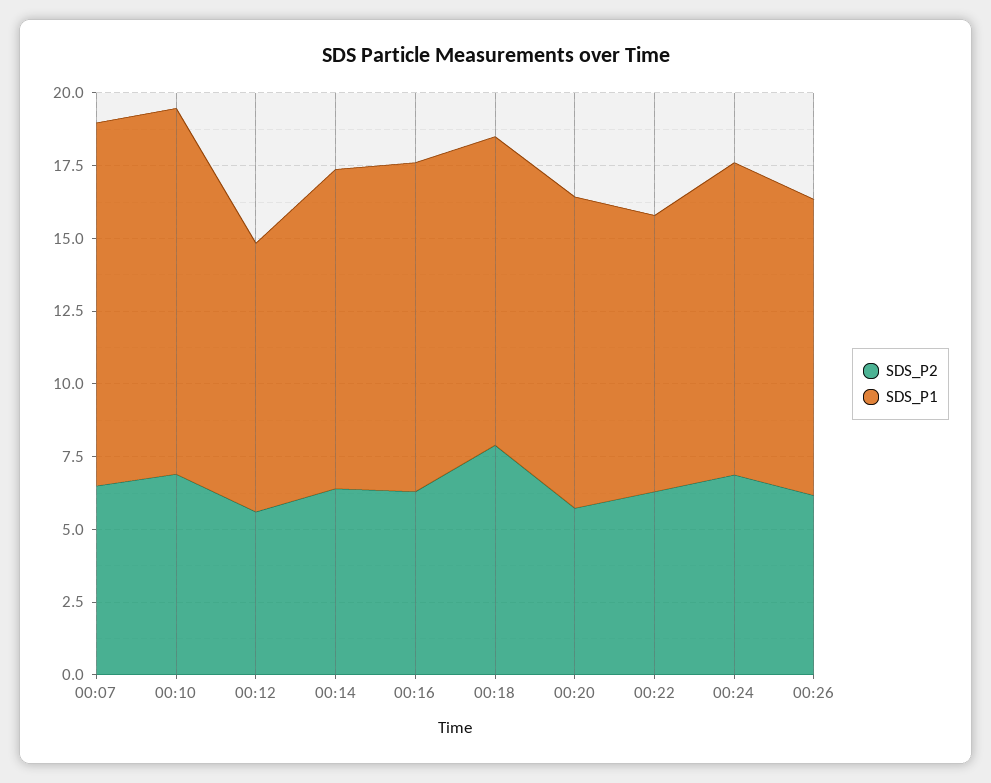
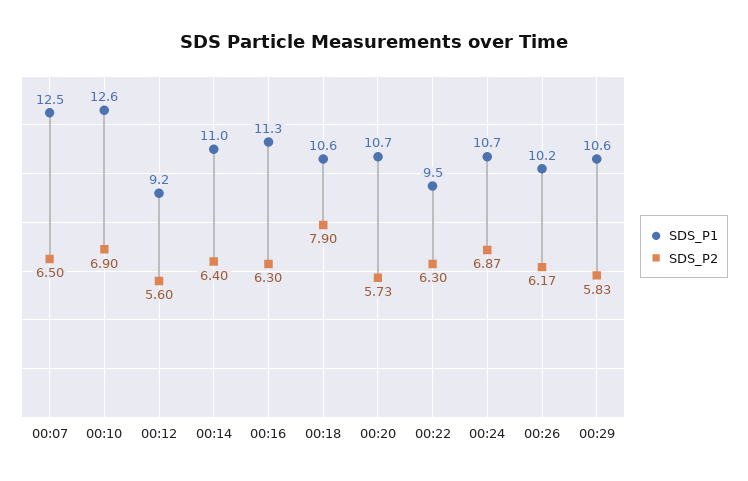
SDS_P1, 00:29: none -> 10.6
SDS_P2, 00:29: none -> 5.83

